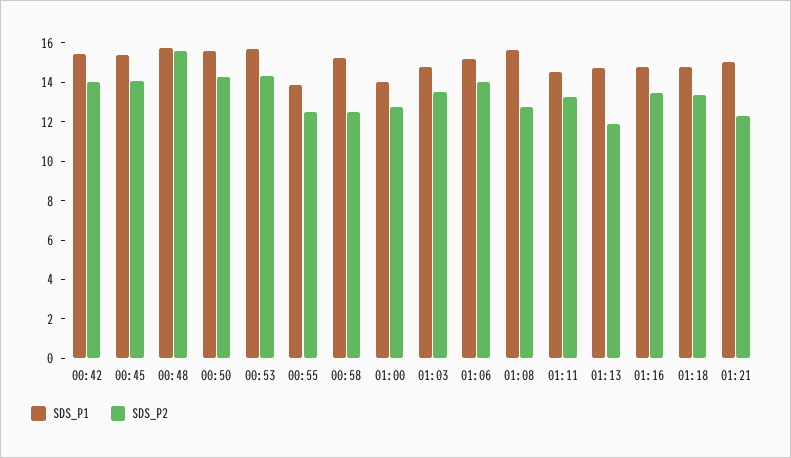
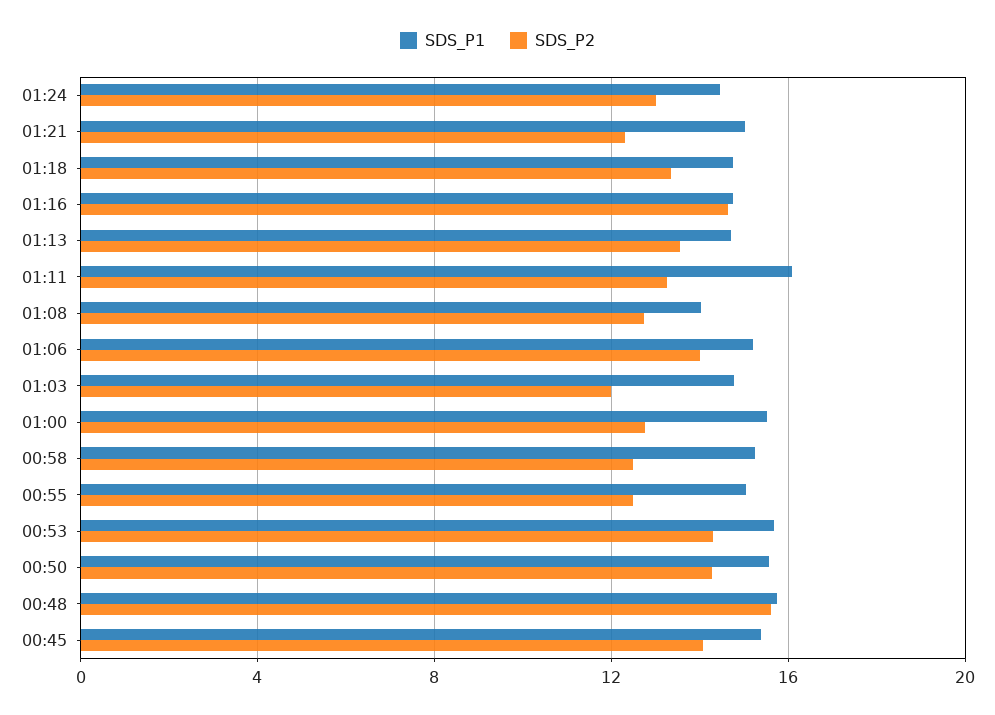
SDS_P1, 00:42: 15.5 -> none
SDS_P2, 00:42: 14 -> none
SDS_P1, 00:55: 14 -> 15
SDS_P1, 01:00: 14 -> 15.5
SDS_P2, 01:03: 13.5 -> 12
SDS_P1, 01:08: 15.5 -> 14
SDS_P1, 01:11: 14.5 -> 16
SDS_P2, 01:13: 12 -> 13.5
SDS_P2, 01:16: 13.5 -> 14.5
SDS_P1, 01:24: none -> 14.5
SDS_P2, 01:24: none -> 13

